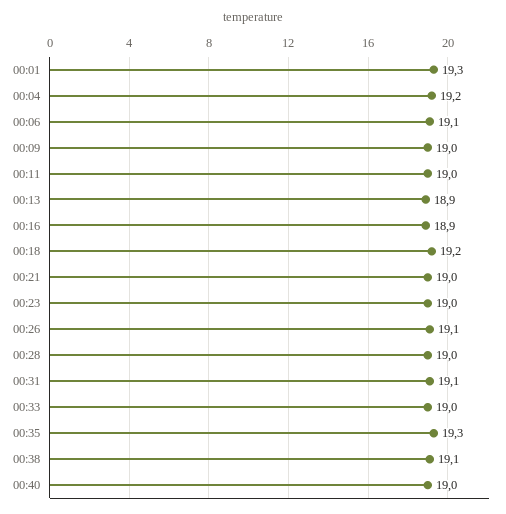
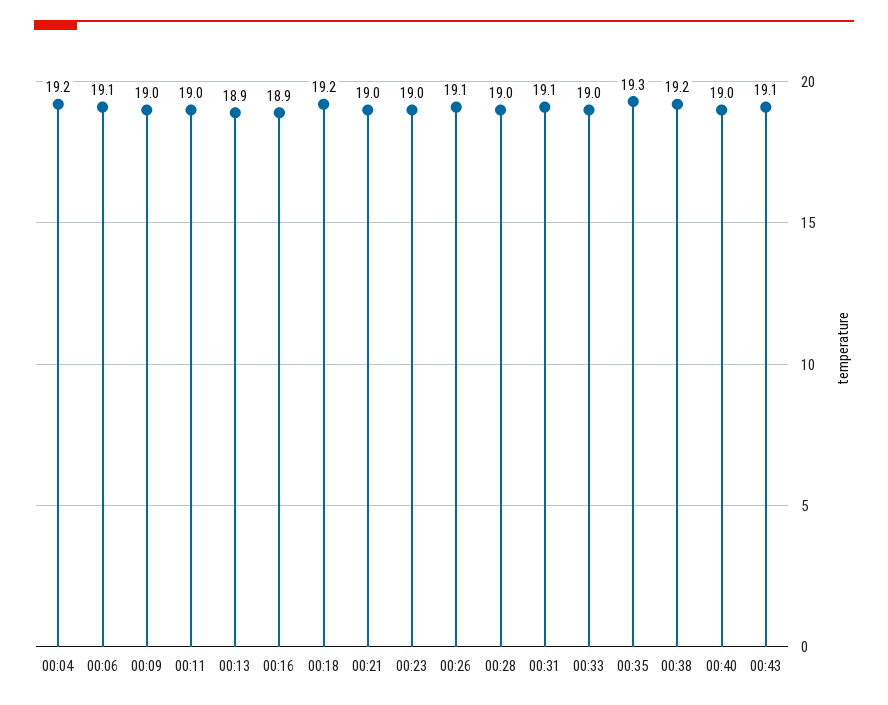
00:01: 19.3 -> none
00:38: 19.1 -> 19.2
00:43: none -> 19.1

